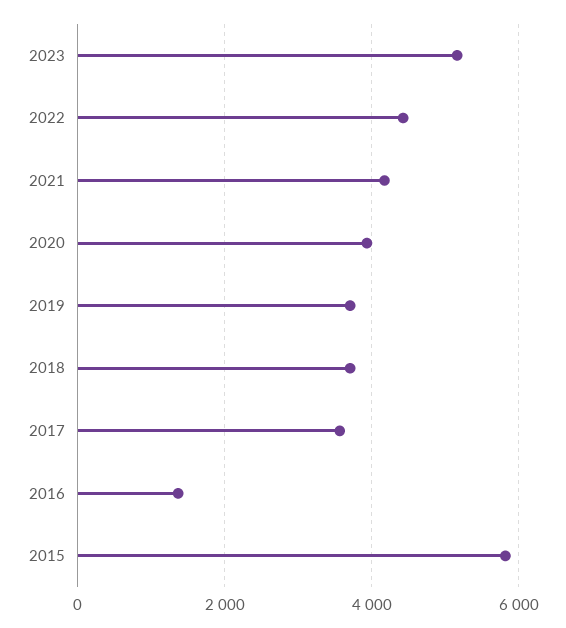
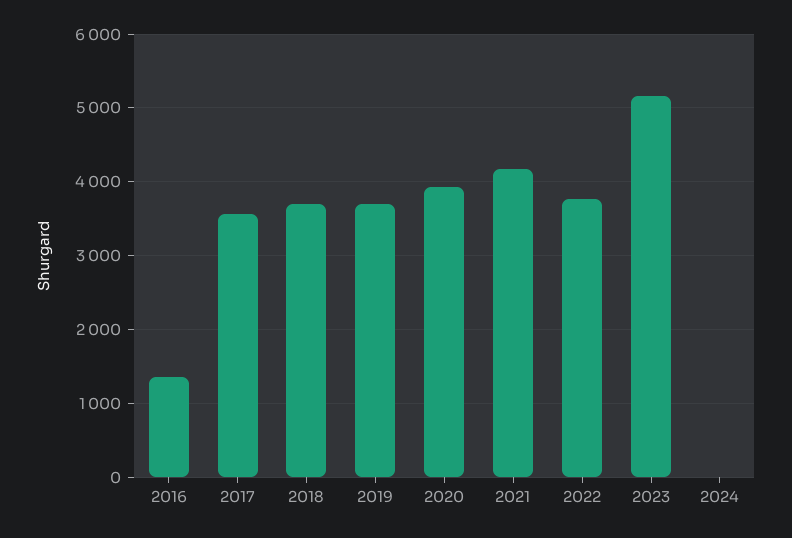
2022: 4400 -> 3800
2015: 5800 -> none
2024: none -> 0

